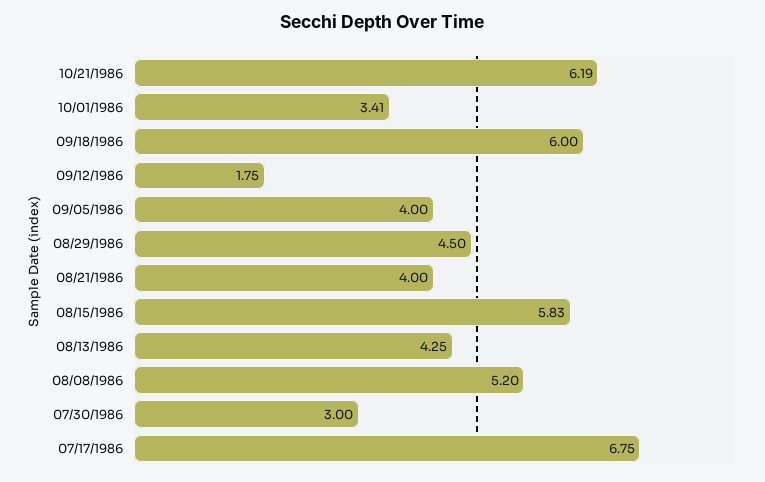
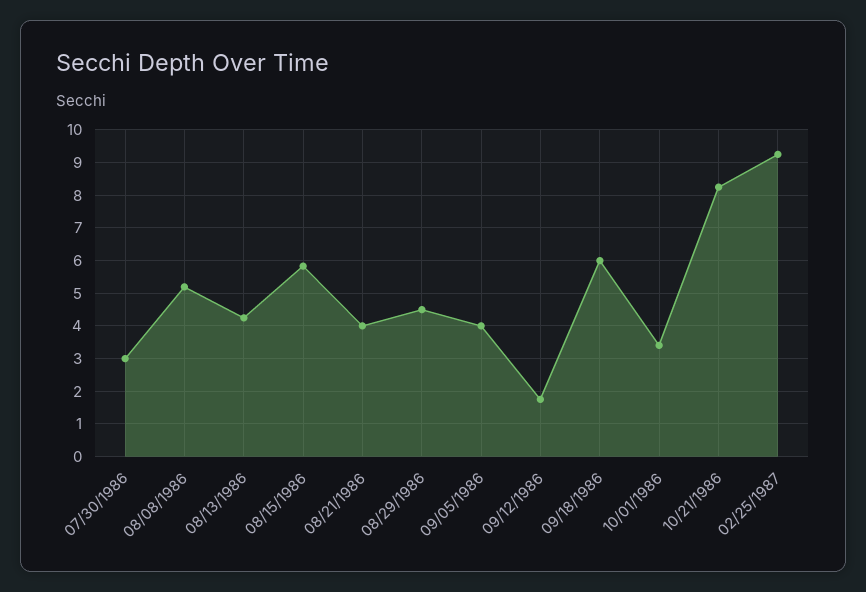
10/21/1986: 6.19 -> 8.2
07/17/1986: 6.75 -> none
02/25/1987: none -> 9.2

